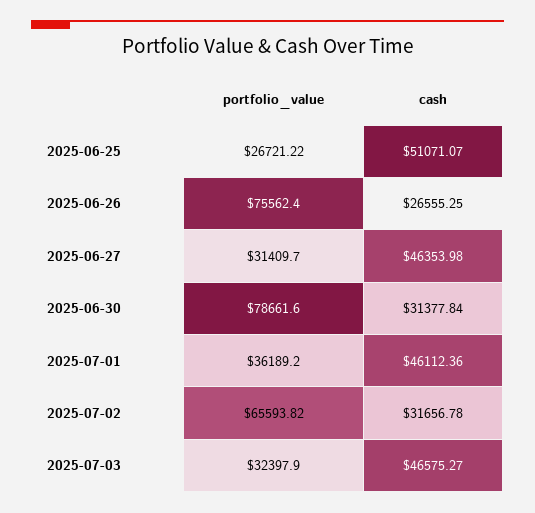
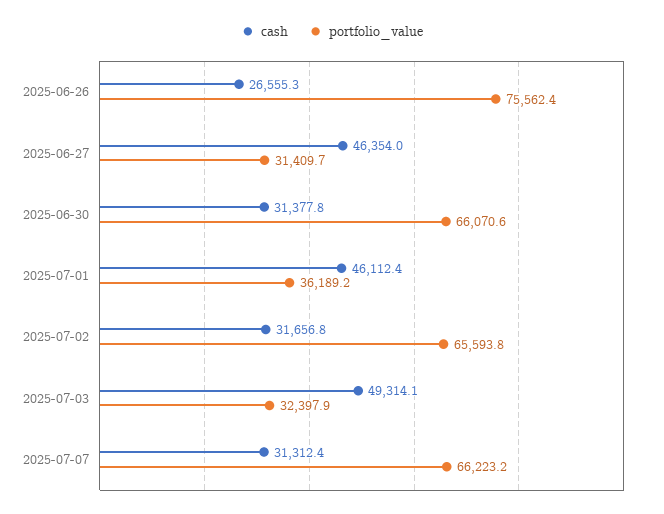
portfolio_value, 2025-06-25: 26721.22 -> none
cash, 2025-06-25: 51071.07 -> none
portfolio_value, 2025-06-30: 78661.6 -> 66070.6
cash, 2025-07-03: 46575.27 -> 49314.1
cash, 2025-07-07: none -> 31312.4
portfolio_value, 2025-07-07: none -> 66223.2

